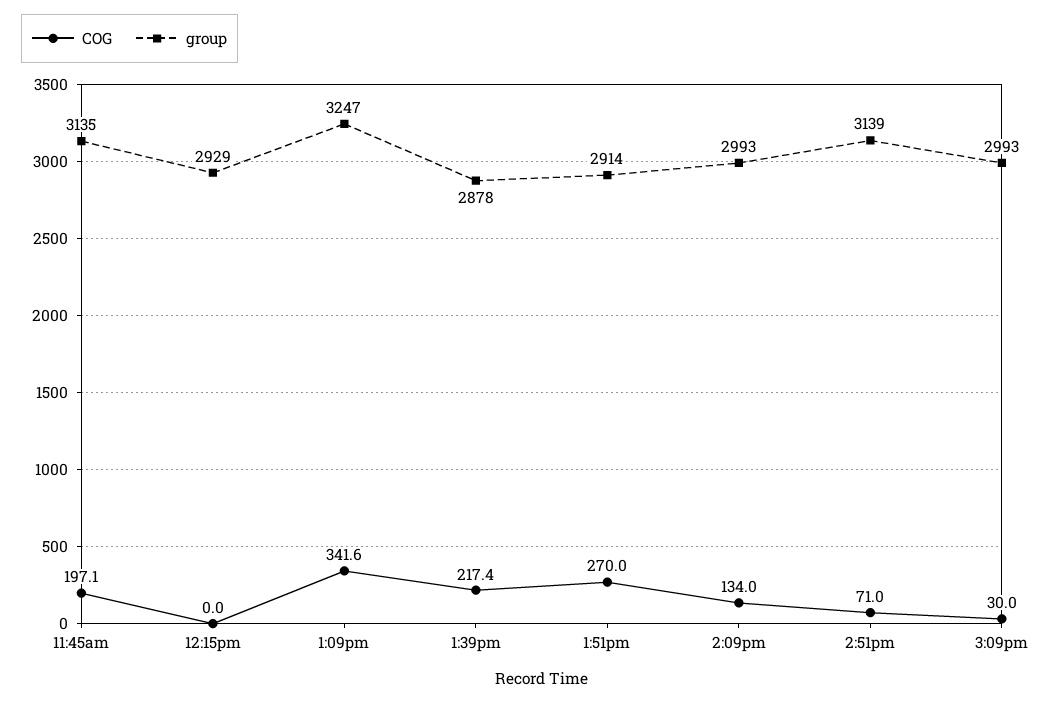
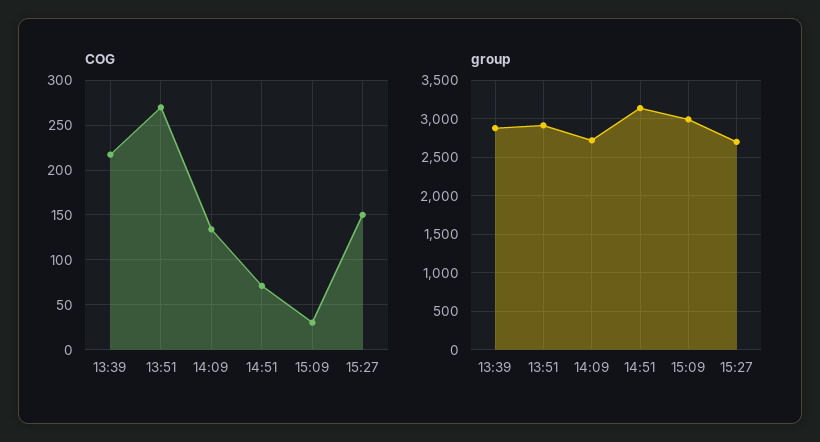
COG, 11:45am: 197.1 -> none
group, 11:45am: 3135 -> none
COG, 12:15pm: 0 -> none
group, 12:15pm: 2929 -> none
COG, 1:09pm: 341.6 -> none
group, 1:09pm: 3247 -> none
group, 2:09pm: 2993 -> 2700
COG, 15:27: none -> 150
group, 15:27: none -> 2700

